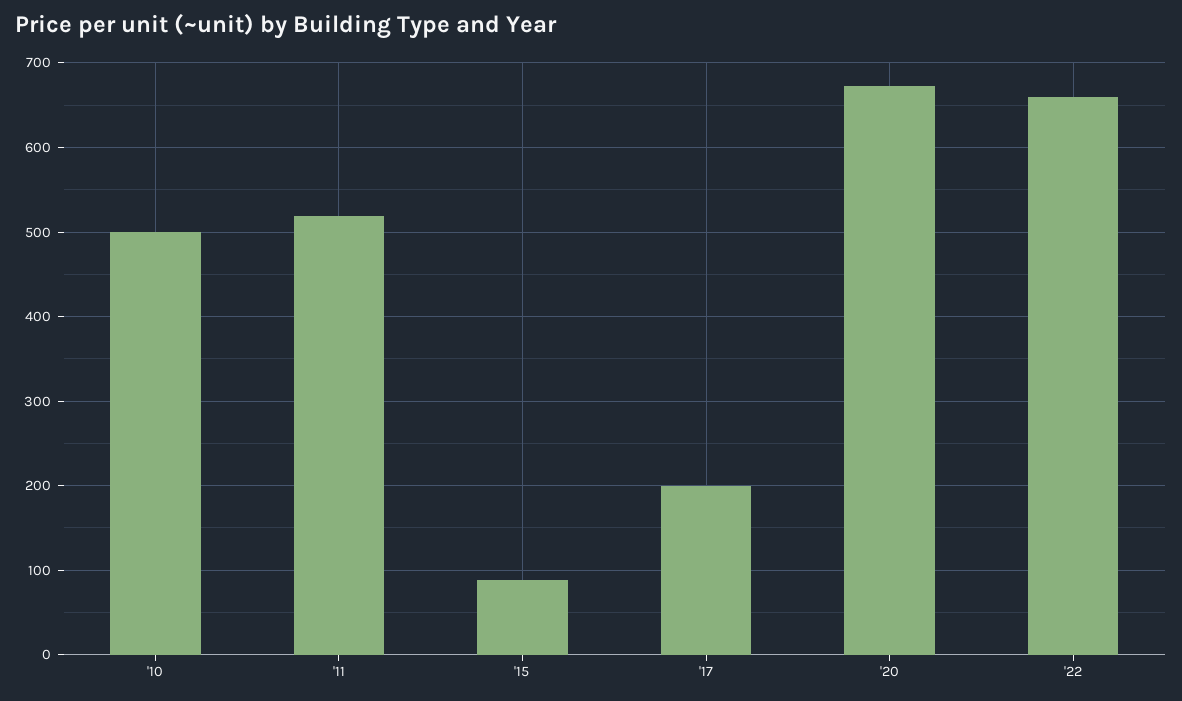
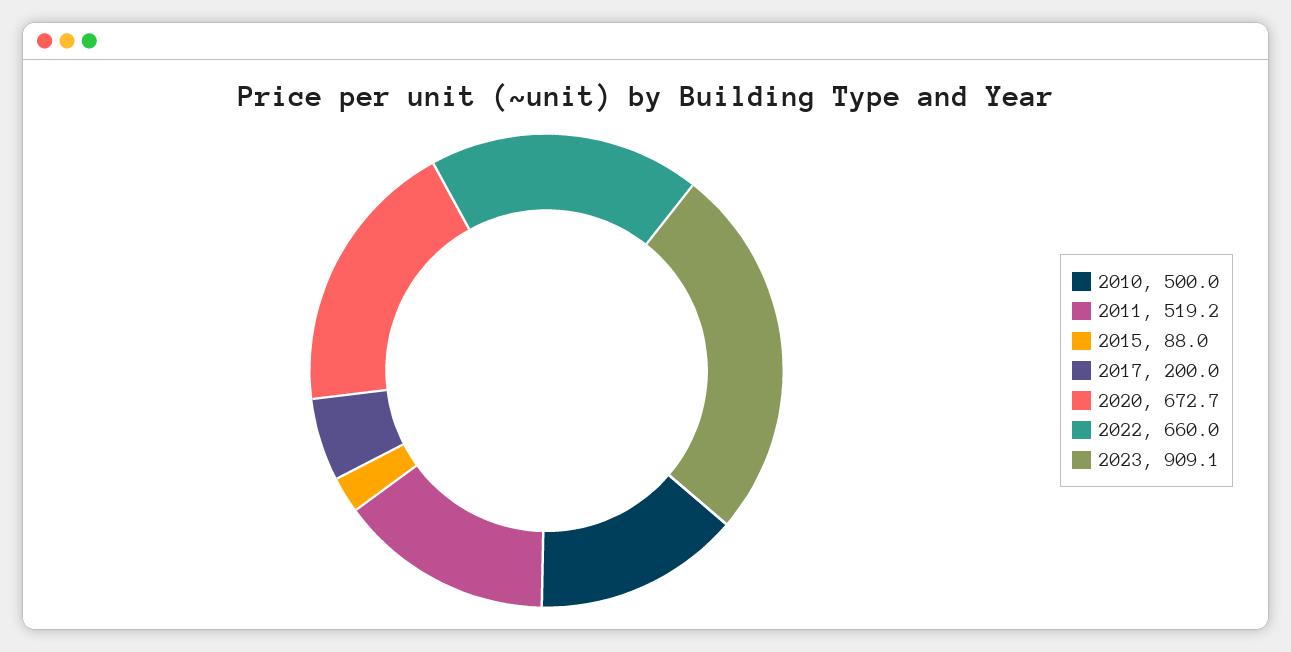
2023: none -> 909.1

